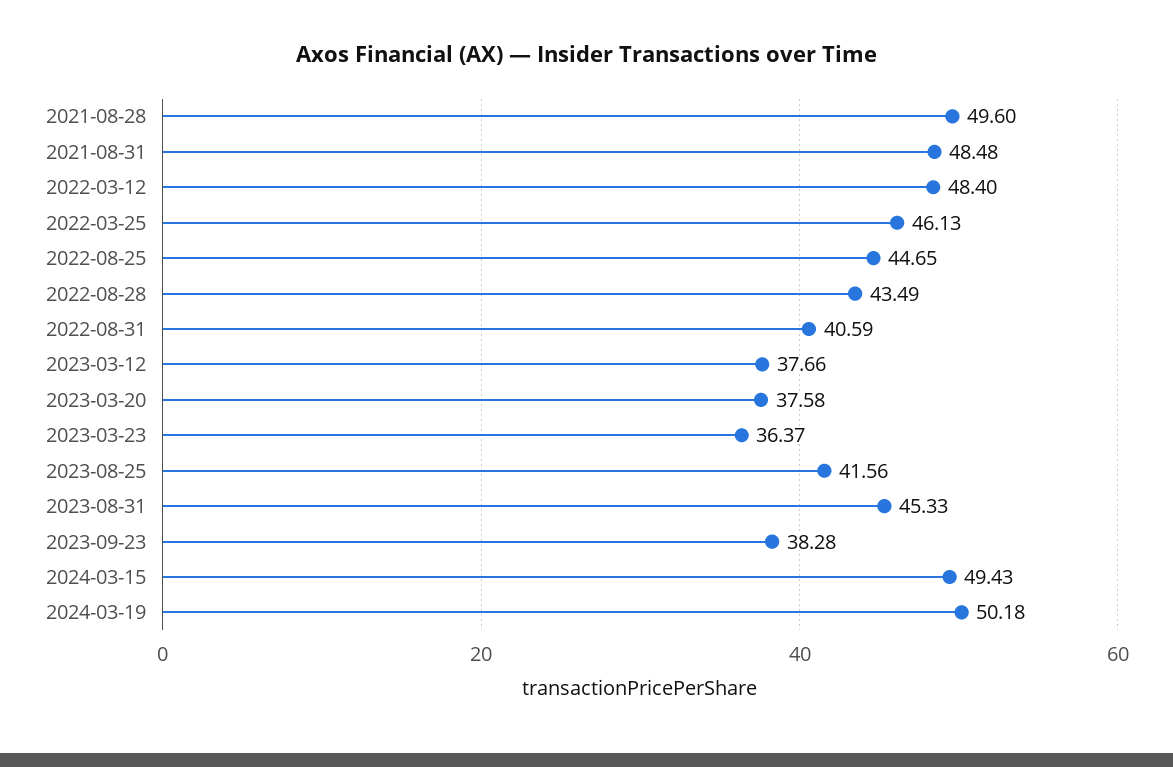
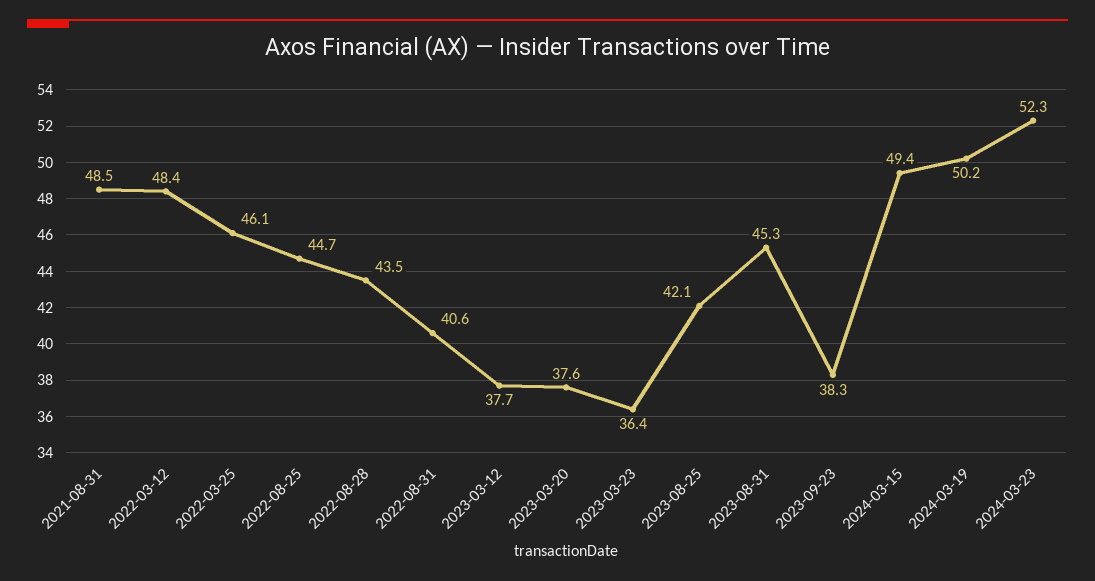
2021-08-28: 49.6 -> none
2023-08-25: 41.56 -> 42.1
2024-03-23: none -> 52.3

